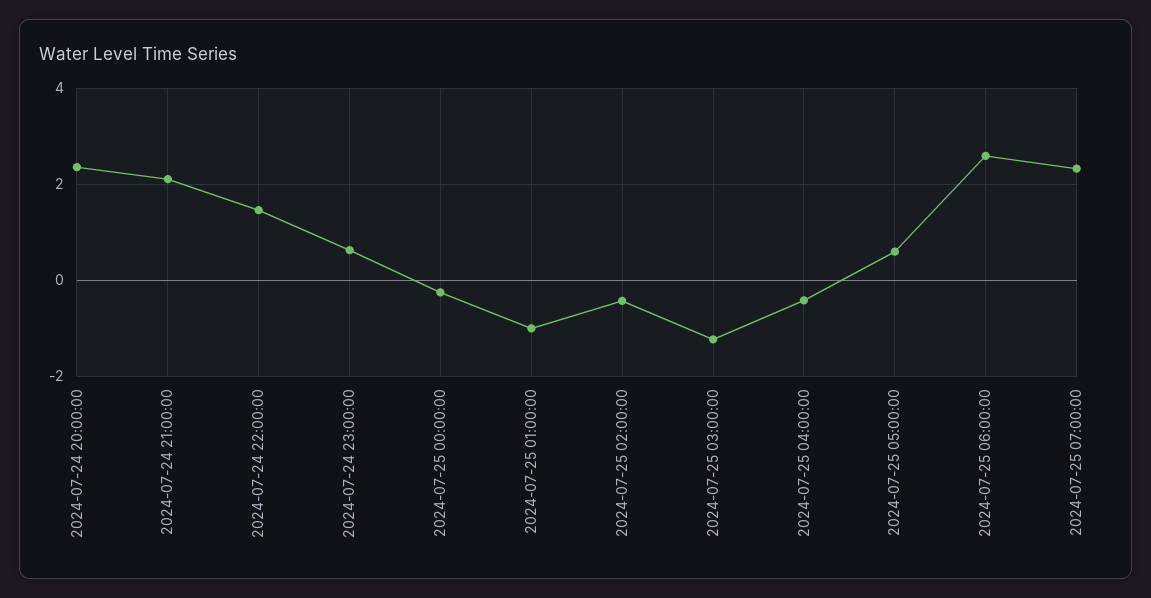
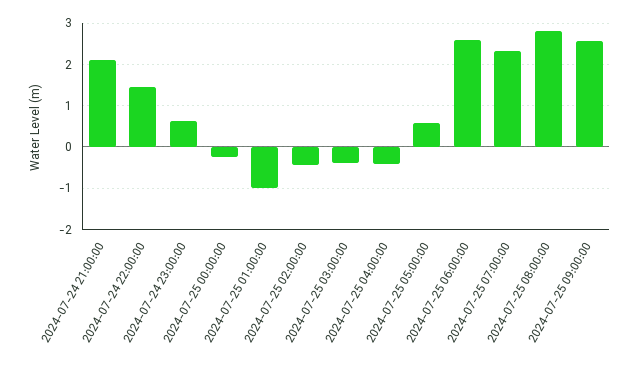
2024-07-24 20:00:00: 2.4 -> none
2024-07-25 03:00:00: -1.2 -> -0.4
2024-07-25 08:00:00: none -> 2.8
2024-07-25 09:00:00: none -> 2.6

